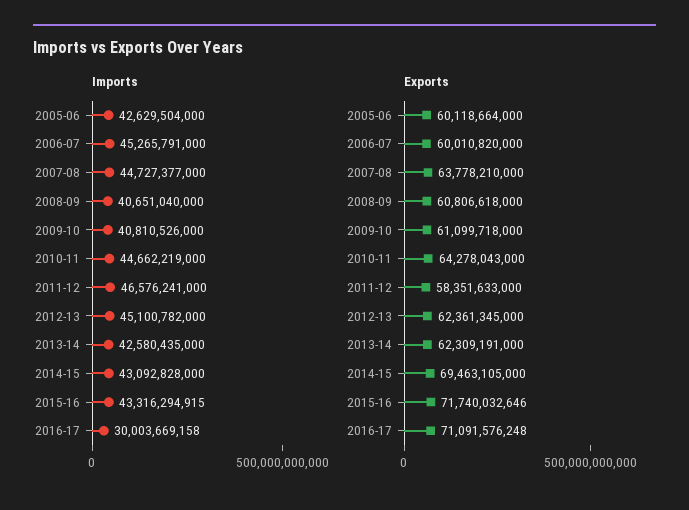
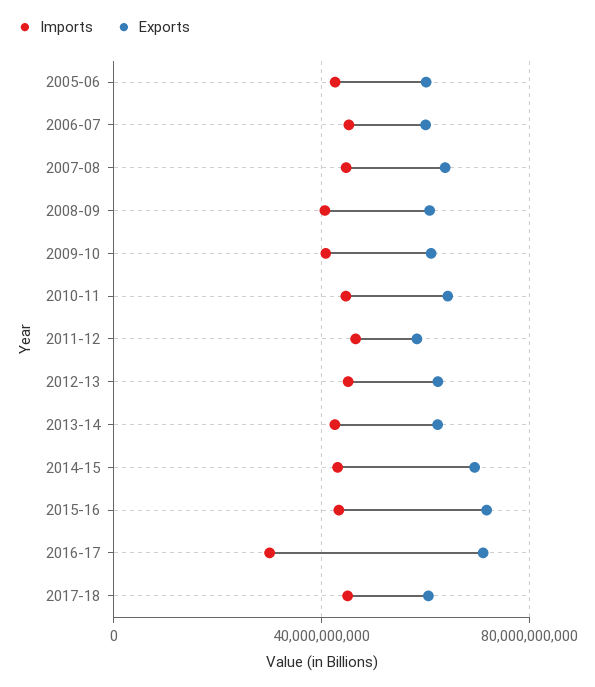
Imports, 2017-18: none -> 45000000000
Exports, 2017-18: none -> 60000000000

